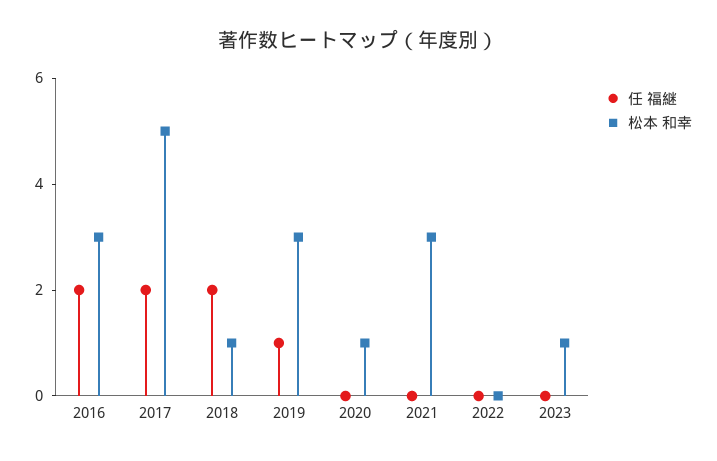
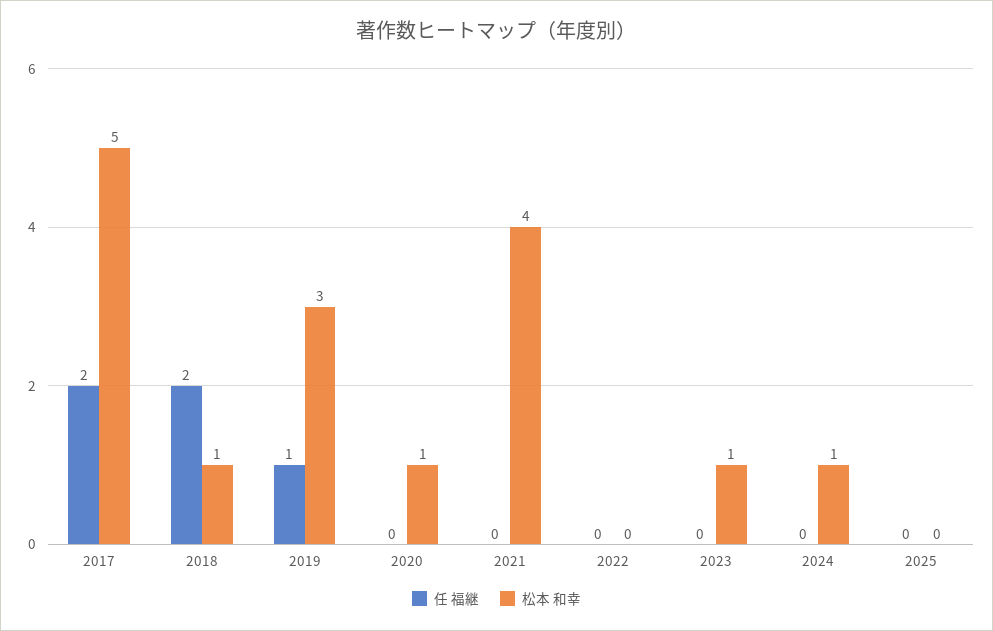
任 福継, 2016: 2 -> none
松本 和幸, 2016: 3 -> none
松本 和幸, 2021: 3 -> 4
任 福継, 2024: none -> 0
松本 和幸, 2024: none -> 1
任 福継, 2025: none -> 0
松本 和幸, 2025: none -> 0

